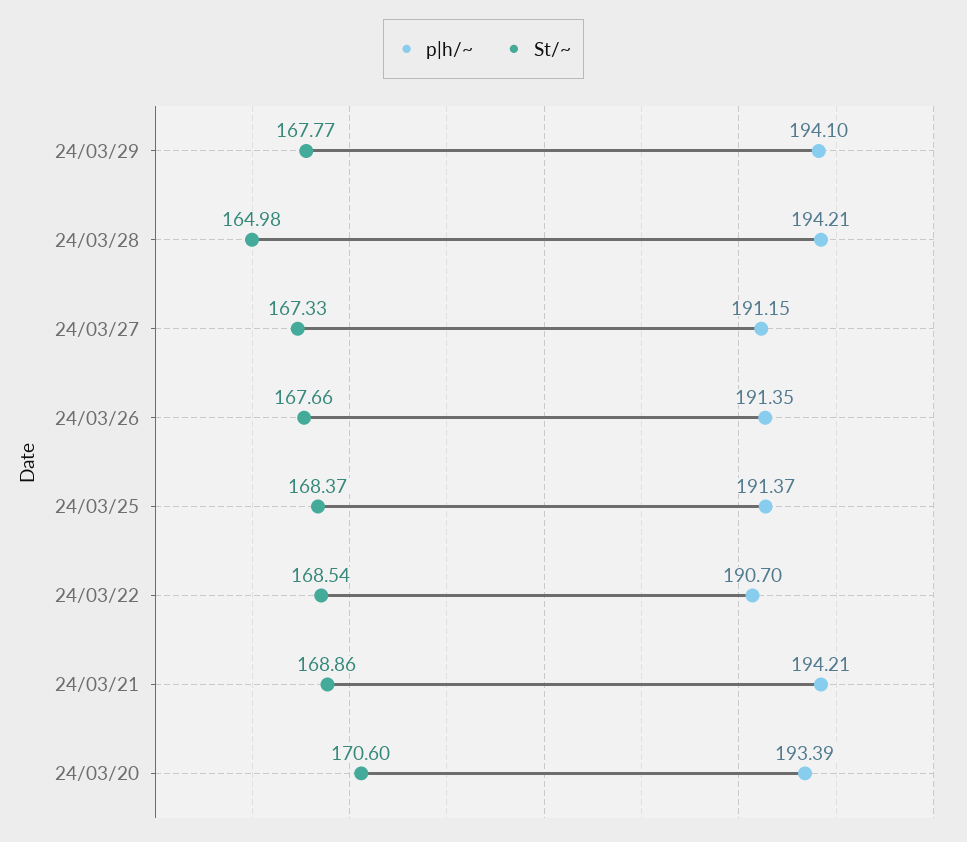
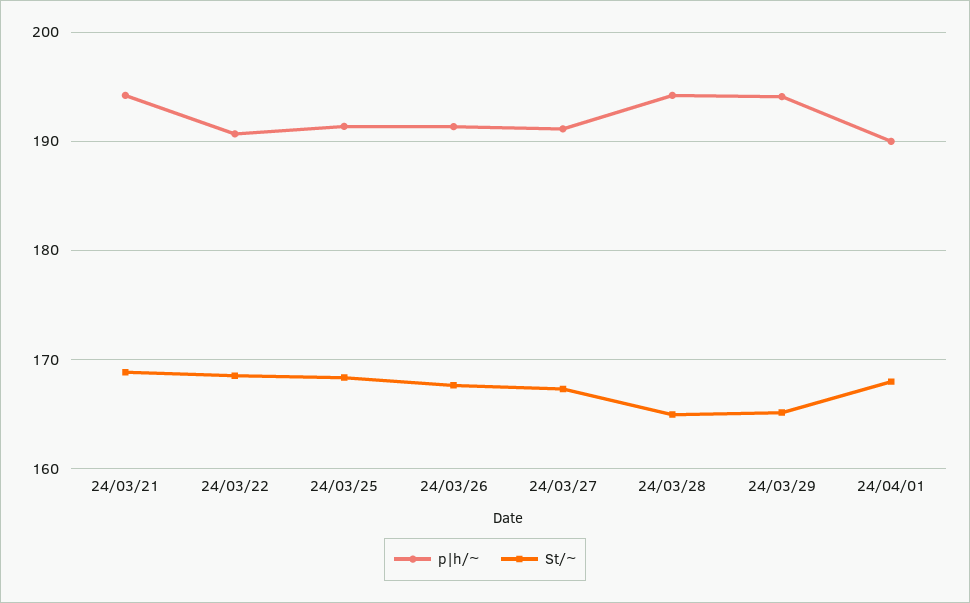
St/~, 24/03/29: 167.77 -> 165
p|h/~, 24/03/20: 193.39 -> none
St/~, 24/03/20: 170.6 -> none
p|h/~, 24/04/01: none -> 190
St/~, 24/04/01: none -> 168

